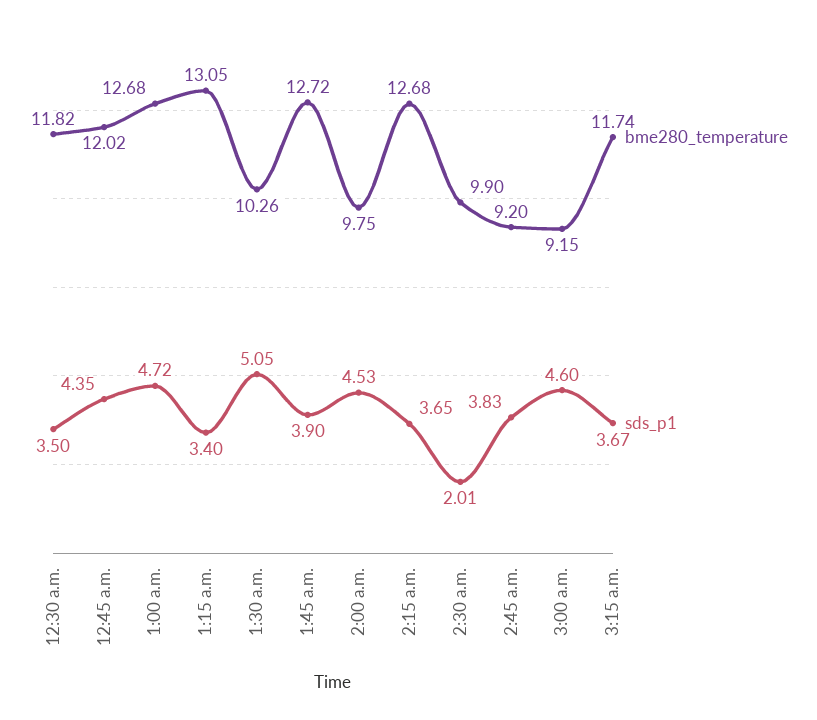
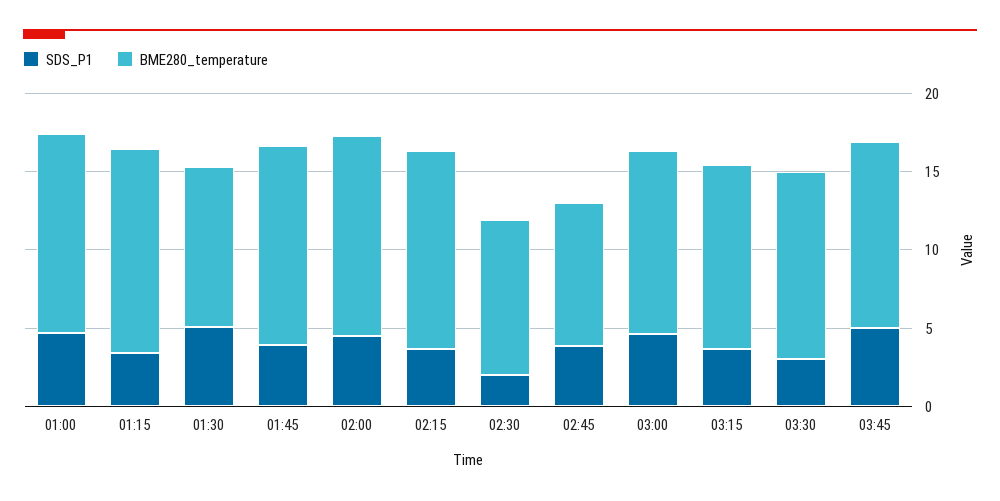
bme280_temperature, 12:30 a.m.: 11.82 -> none
sds_p1, 12:30 a.m.: 3.5 -> none
bme280_temperature, 12:45 a.m.: 12.02 -> none
sds_p1, 12:45 a.m.: 4.35 -> none
bme280_temperature, 2:00 a.m.: 9.75 -> 13
bme280_temperature, 3:00 a.m.: 9.15 -> 12
sds_p1, 03:30: none -> 3
bme280_temperature, 03:30: none -> 12
sds_p1, 03:45: none -> 5
bme280_temperature, 03:45: none -> 12

